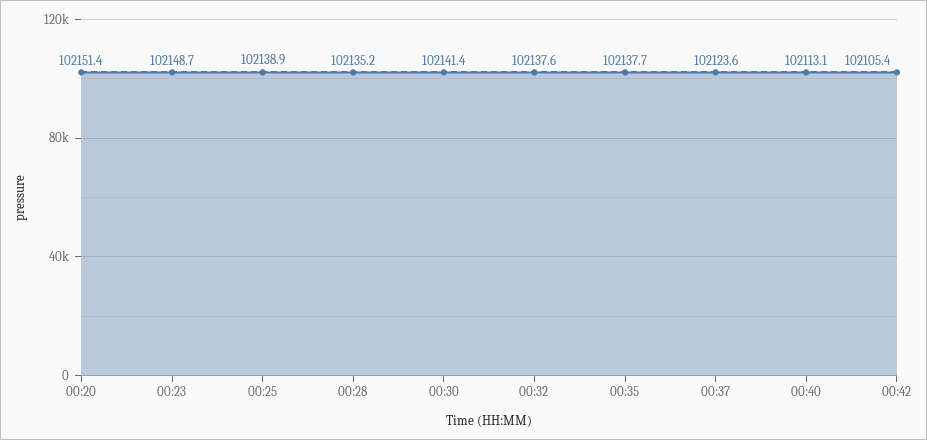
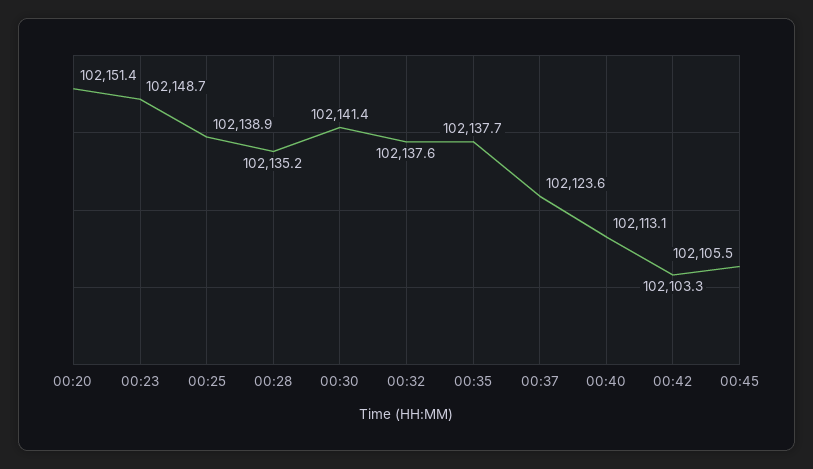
00:42: 102105.4 -> 102103.3
00:45: none -> 102105.5

